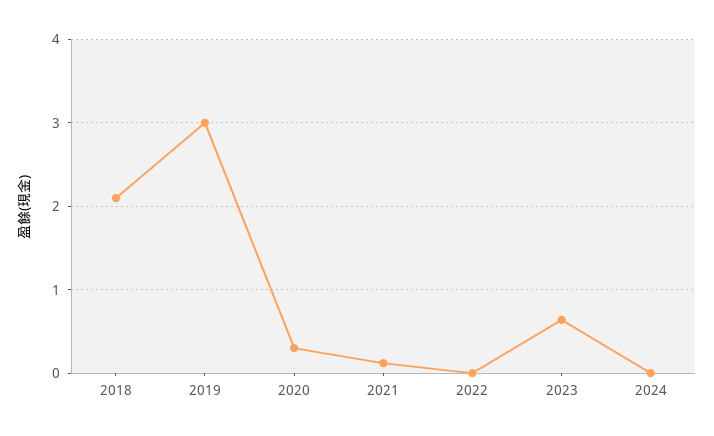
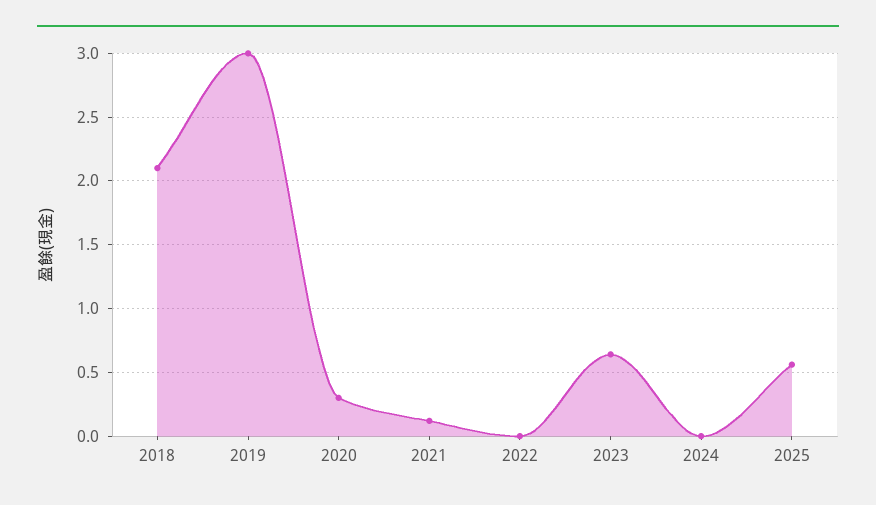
2025: none -> 0.55

